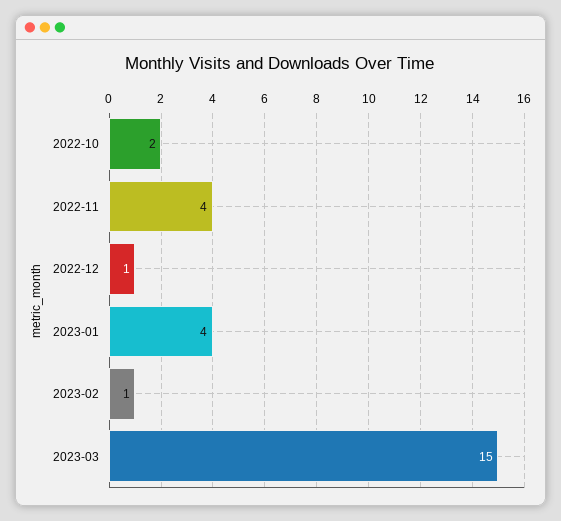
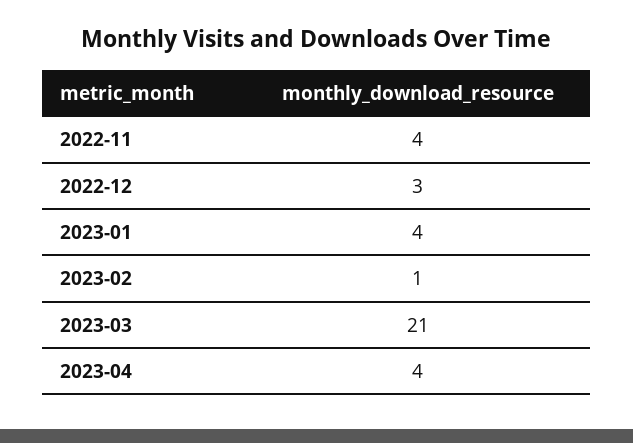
2022-10: 2 -> none
2022-12: 1 -> 3
2023-03: 15 -> 21
2023-04: none -> 4

